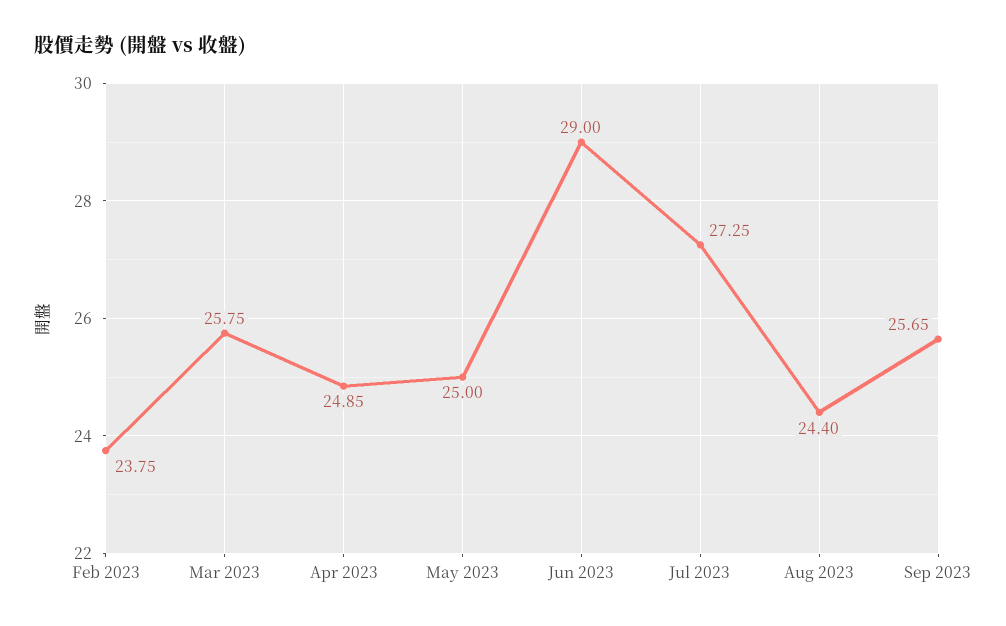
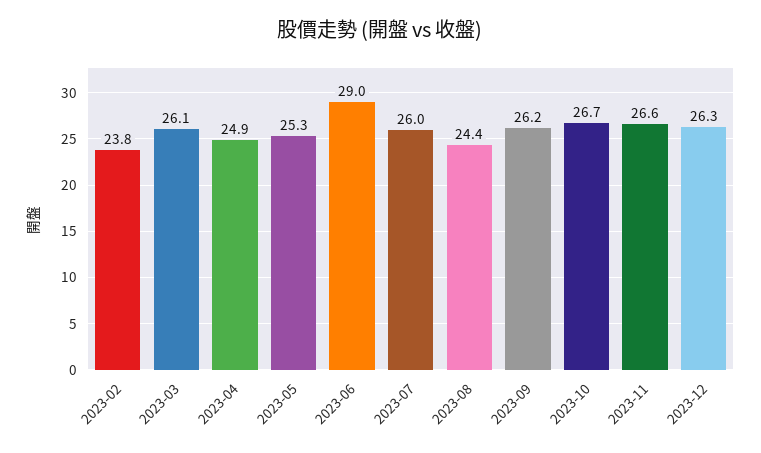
Mar 2023: 25.75 -> 26.1
May 2023: 25 -> 25.3
Jul 2023: 27.25 -> 26
Sep 2023: 25.65 -> 26.2
2023-10: none -> 26.7
2023-11: none -> 26.6
2023-12: none -> 26.3

